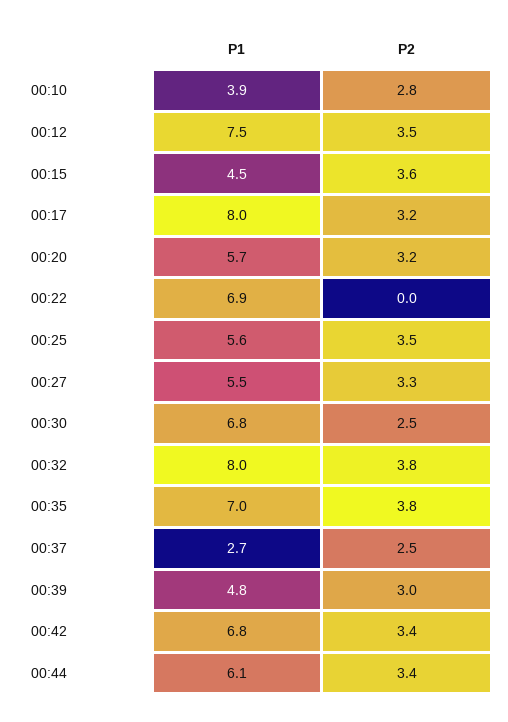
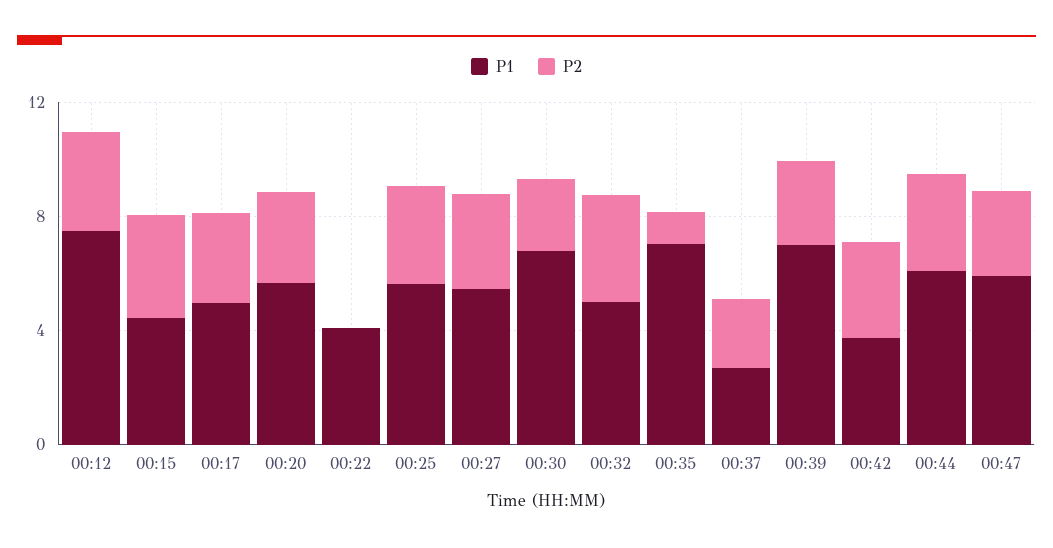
P1, 00:10: 3.9 -> none
P2, 00:10: 2.8 -> none
P1, 00:17: 8 -> 5
P1, 00:22: 6.9 -> 4
P1, 00:32: 8 -> 5
P2, 00:35: 3.8 -> 1
P1, 00:39: 4.8 -> 7
P1, 00:42: 6.8 -> 4
P1, 00:47: none -> 6
P2, 00:47: none -> 3

